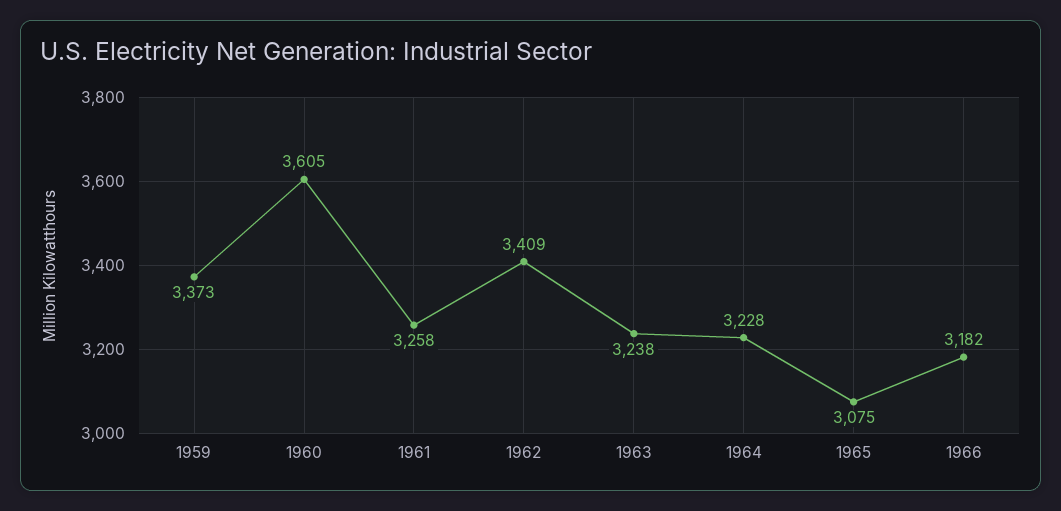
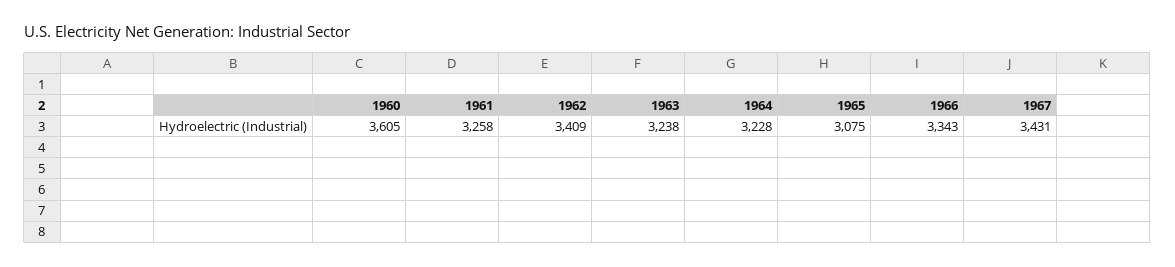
1959: 3373 -> none
1966: 3182 -> 3343
1967: none -> 3431

